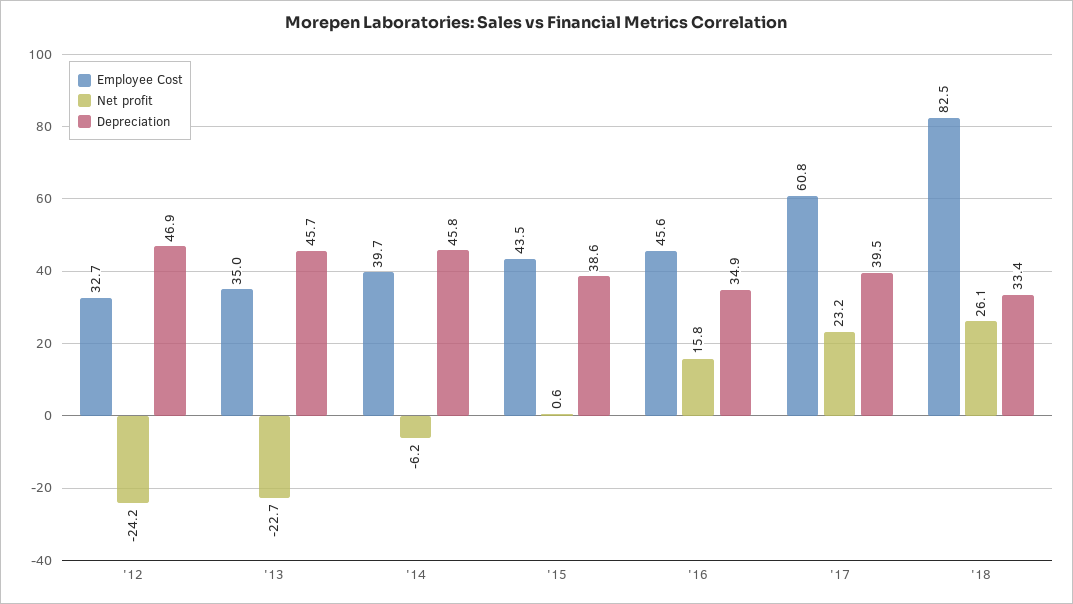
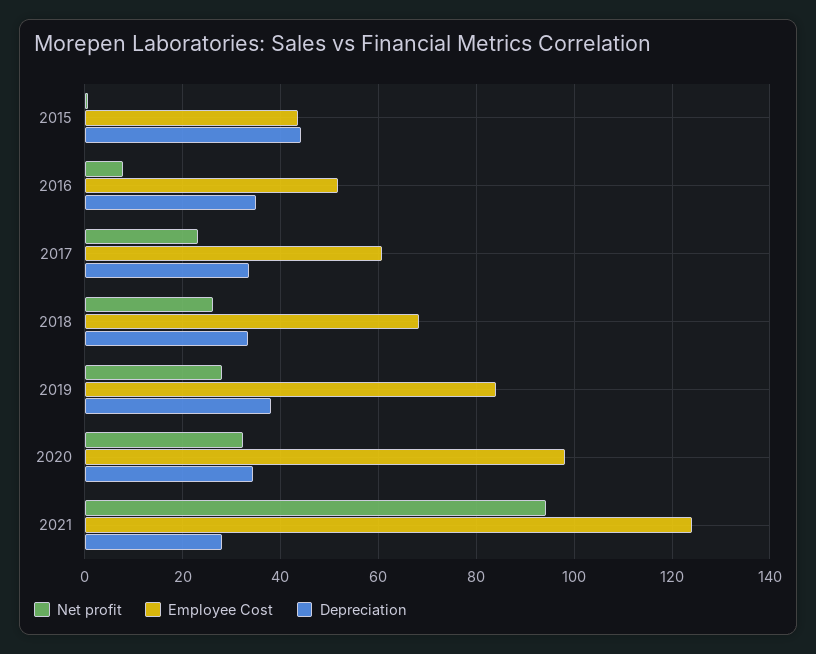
Employee Cost, '12: 32.7 -> none
Net profit, '12: -24.2 -> none
Depreciation, '12: 46.9 -> none
Employee Cost, '13: 35 -> none
Net profit, '13: -22.7 -> none
Depreciation, '13: 45.7 -> none
Employee Cost, '14: 39.7 -> none
Net profit, '14: -6.2 -> none
Depreciation, '14: 45.8 -> none
Depreciation, '15: 38.6 -> 44
Employee Cost, '16: 45.6 -> 52
Net profit, '16: 15.8 -> 8
Depreciation, '17: 39.5 -> 34
Employee Cost, '18: 82.5 -> 68
Net profit, 2019: none -> 28
Employee Cost, 2019: none -> 84
Depreciation, 2019: none -> 38
Net profit, 2020: none -> 32
Employee Cost, 2020: none -> 98
Depreciation, 2020: none -> 34
Net profit, 2021: none -> 94
Employee Cost, 2021: none -> 124
Depreciation, 2021: none -> 28

